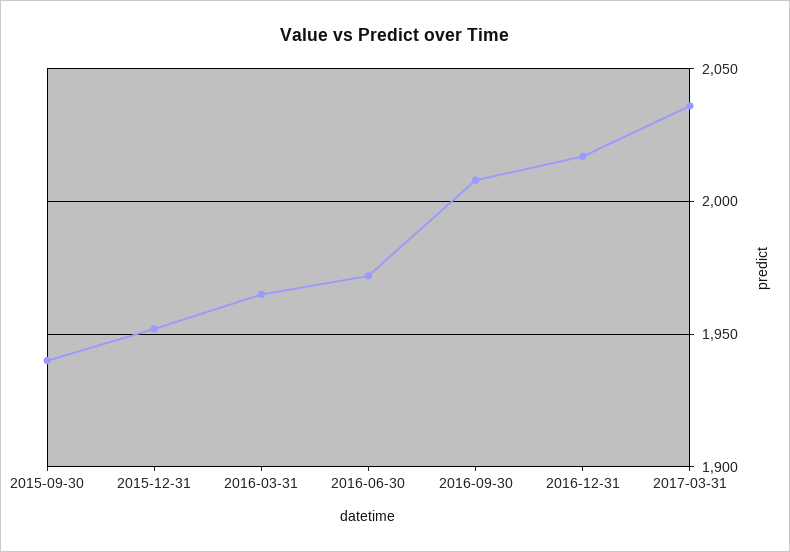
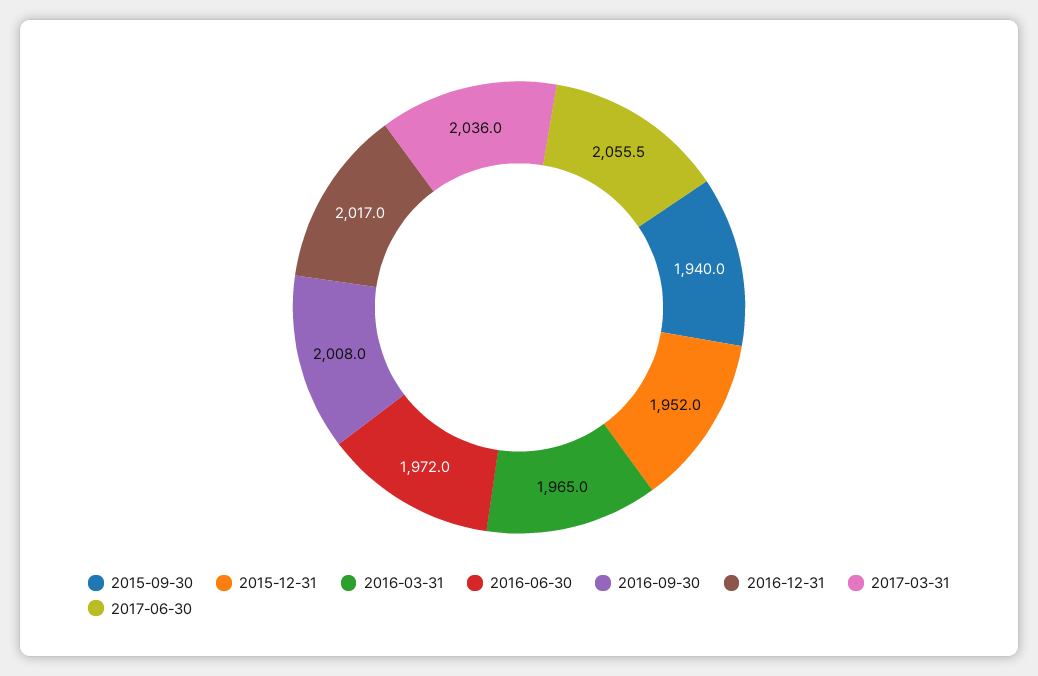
2017-06-30: none -> 2055.5

